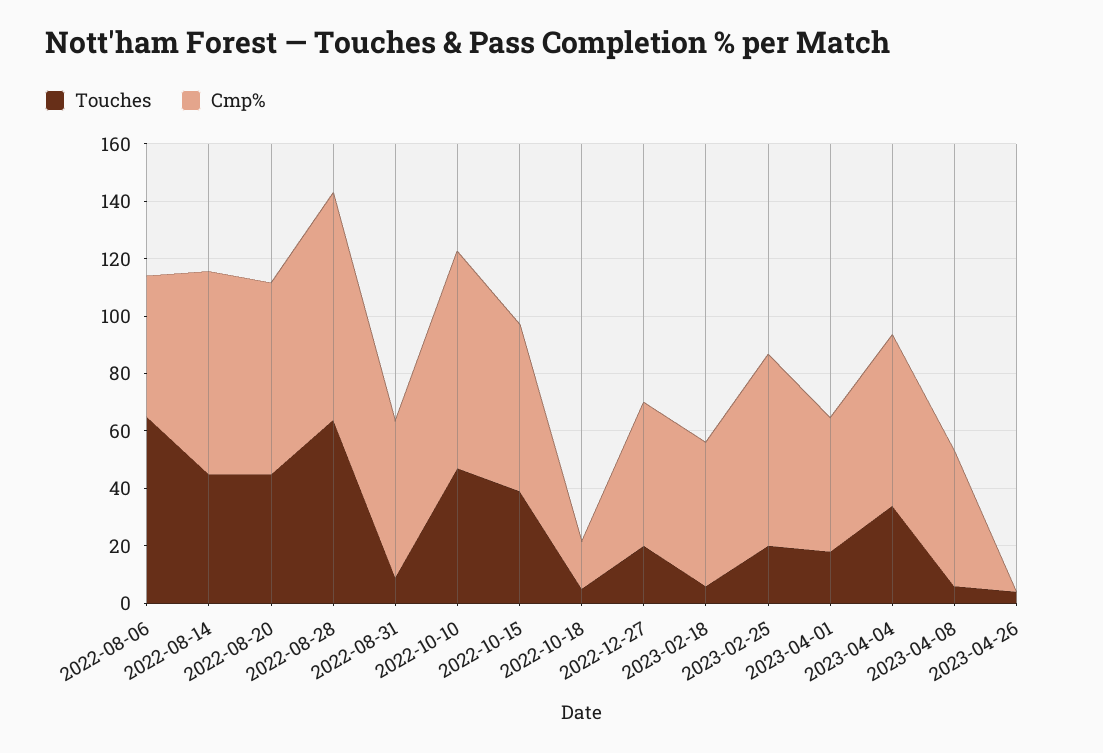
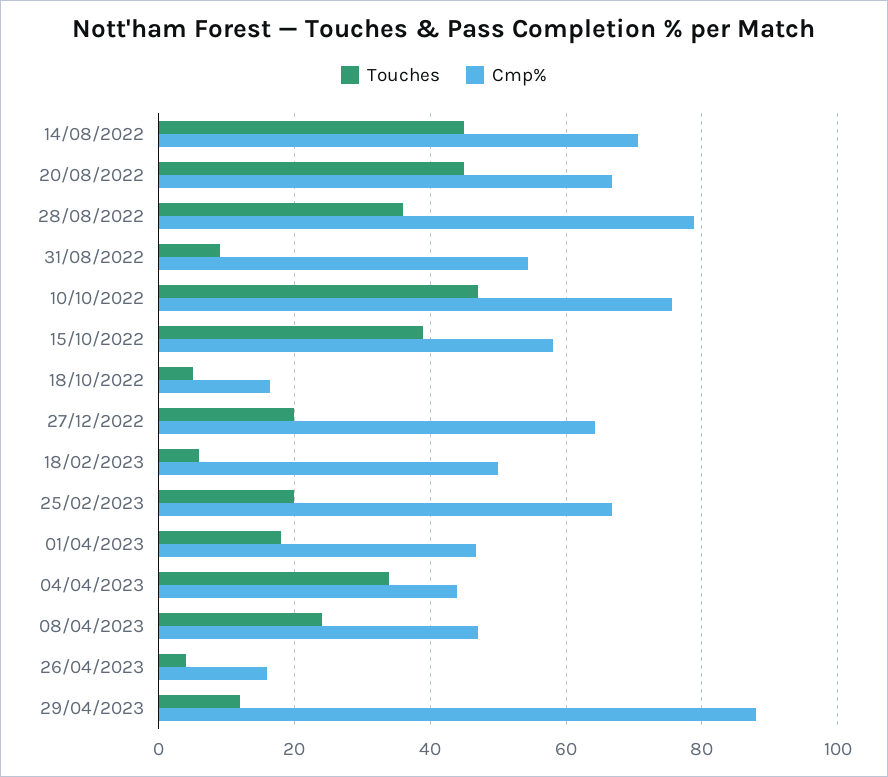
Touches, 2022-08-06: 65 -> none
Cmp%, 2022-08-06: 50 -> none
Touches, 2022-08-28: 65 -> 36
Cmp%, 2022-12-27: 50 -> 64
Cmp%, 2023-04-04: 60 -> 44
Touches, 2023-04-08: 5 -> 24
Cmp%, 2023-04-26: 0 -> 16
Touches, 29/04/2023: none -> 12
Cmp%, 29/04/2023: none -> 88

